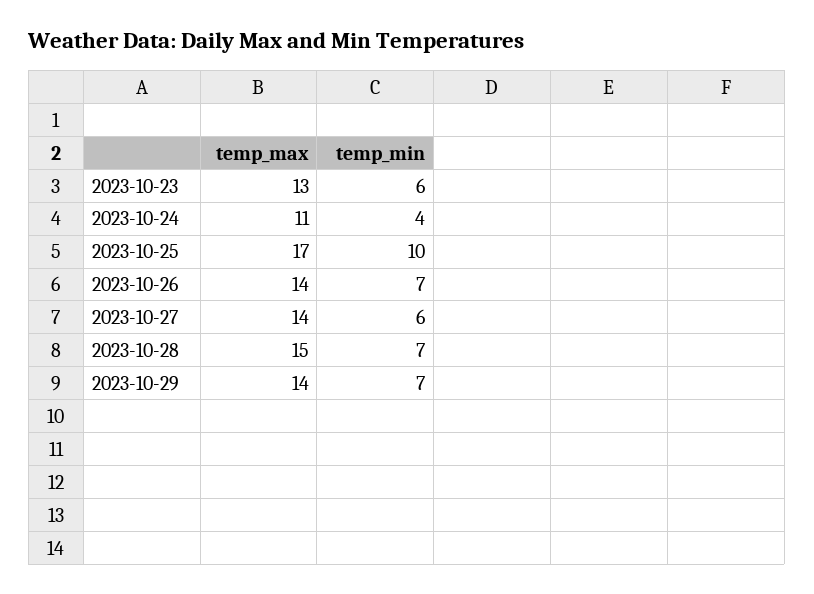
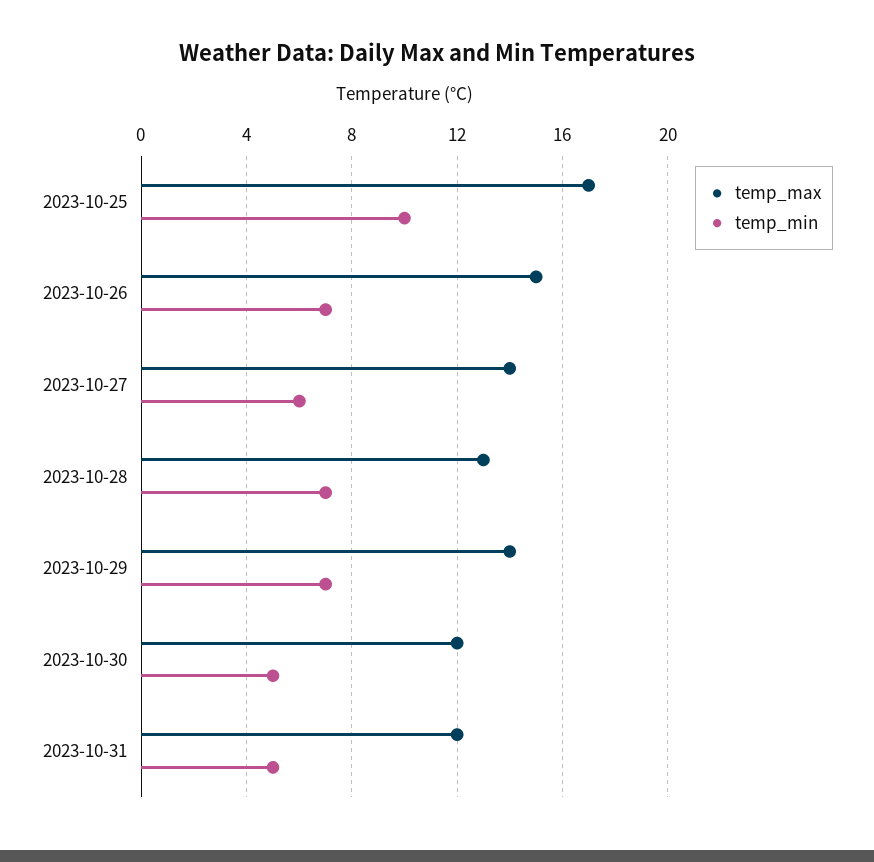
temp_max, 2023-10-23: 13 -> none
temp_min, 2023-10-23: 6 -> none
temp_max, 2023-10-24: 11 -> none
temp_min, 2023-10-24: 4 -> none
temp_max, 2023-10-26: 14 -> 15
temp_max, 2023-10-28: 15 -> 13
temp_max, 2023-10-30: none -> 12
temp_min, 2023-10-30: none -> 5
temp_max, 2023-10-31: none -> 12
temp_min, 2023-10-31: none -> 5

